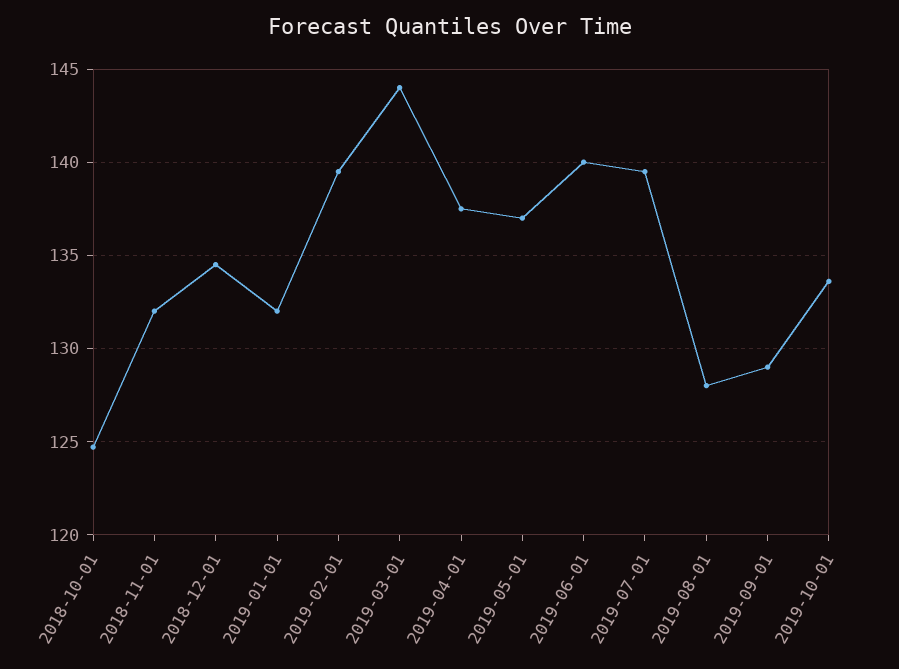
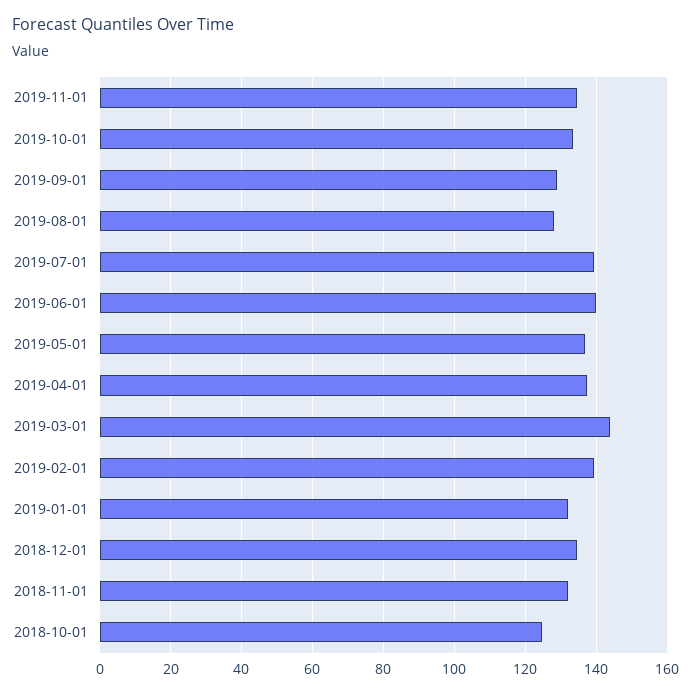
2019-11-01: none -> 134

